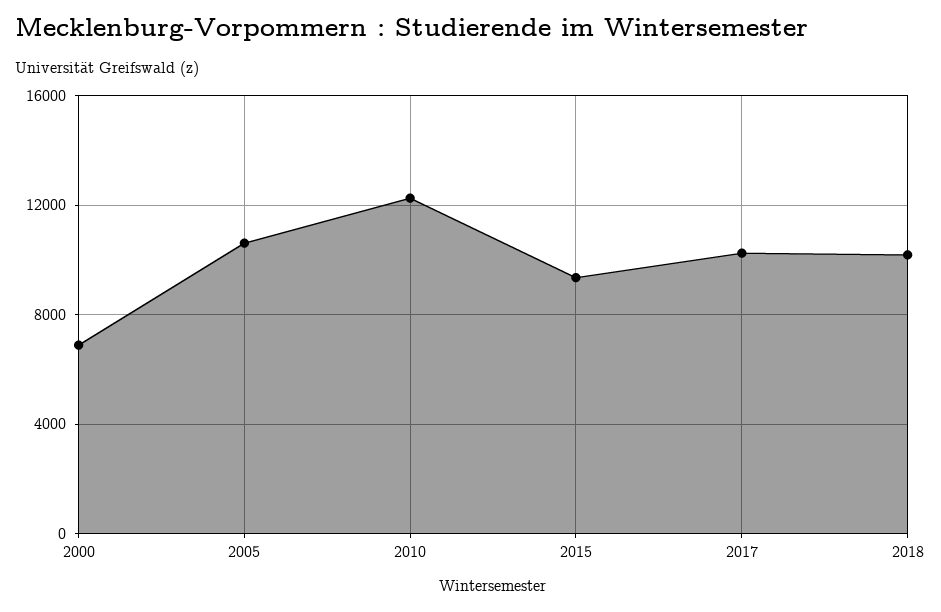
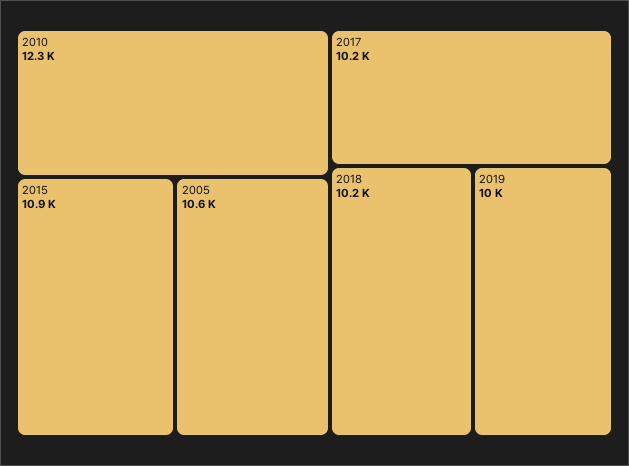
2000: 7000 -> none
2015: 9500 -> 10900
2019: none -> 10000

